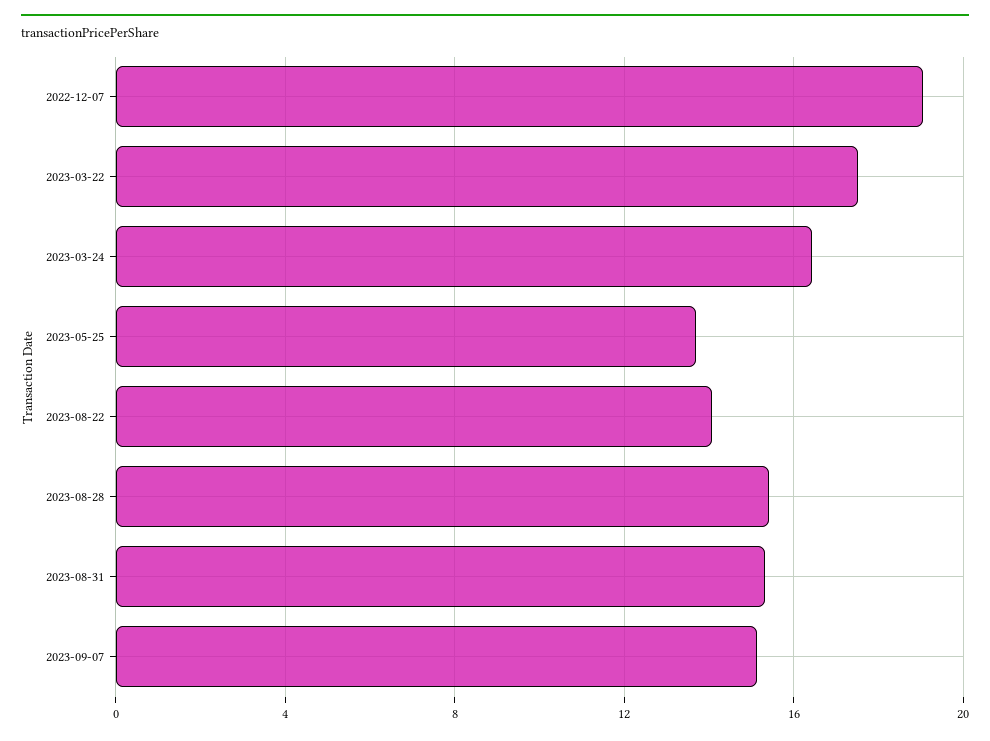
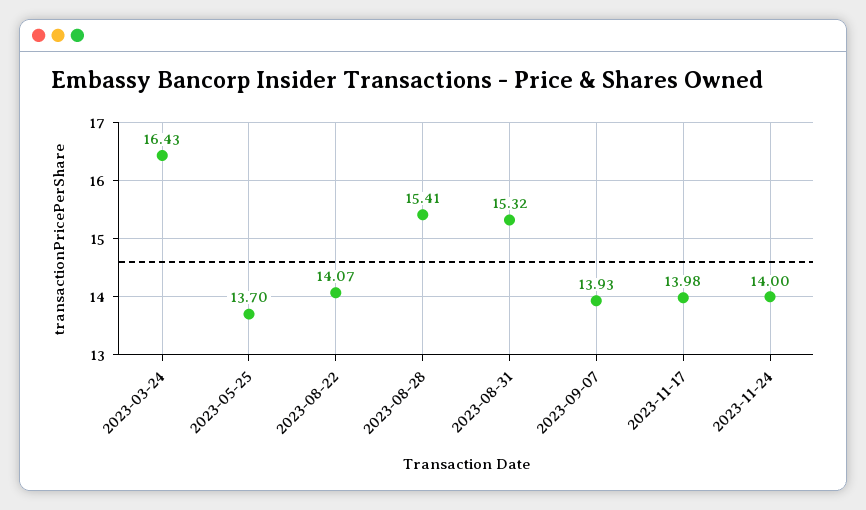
2022-12-07: 19 -> none
2023-03-22: 17.5 -> none
2023-09-07: 15 -> 13.93
2023-11-17: none -> 13.98
2023-11-24: none -> 14

